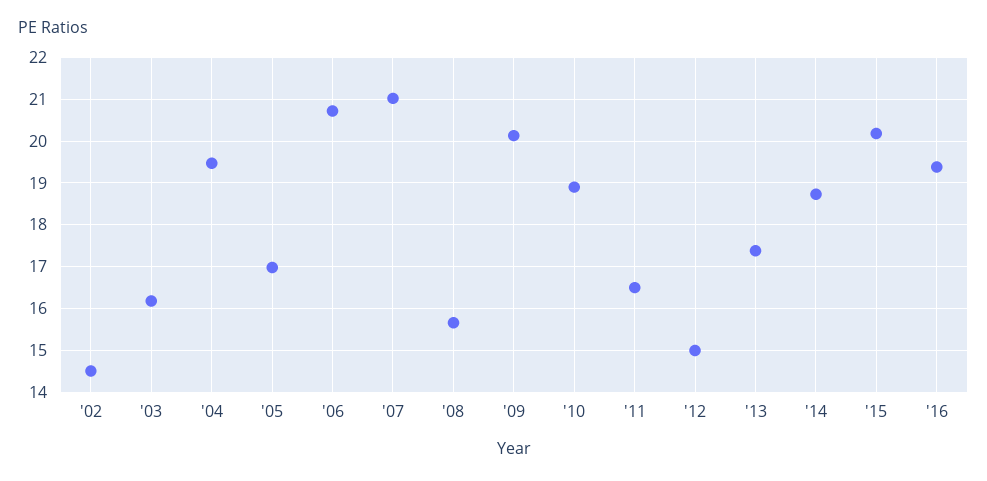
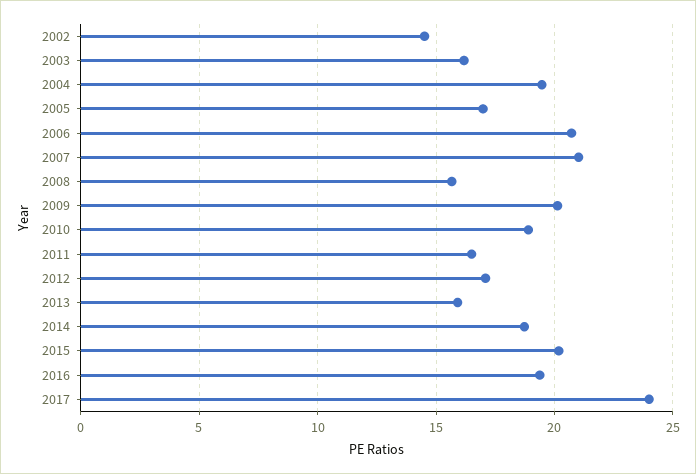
'12: 15 -> 17
'13: 17.4 -> 16
2017: none -> 24

